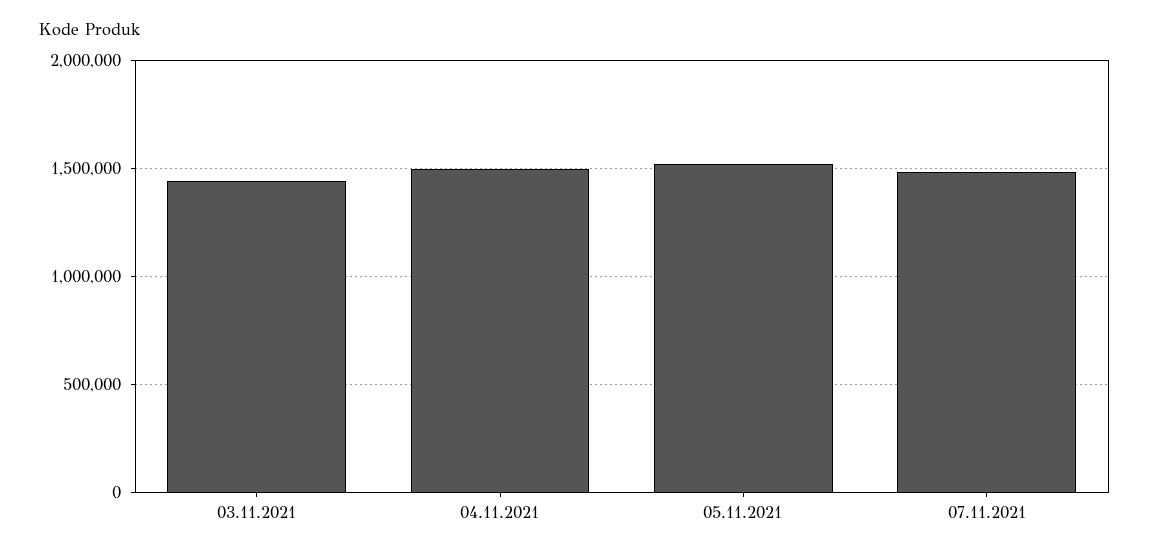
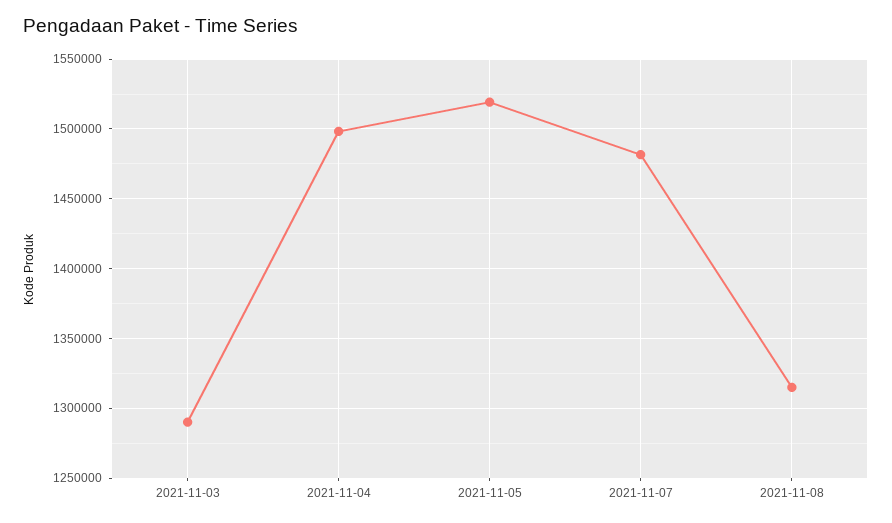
03.11.2021: 1450000 -> 1290000
2021-11-08: none -> 1315000

